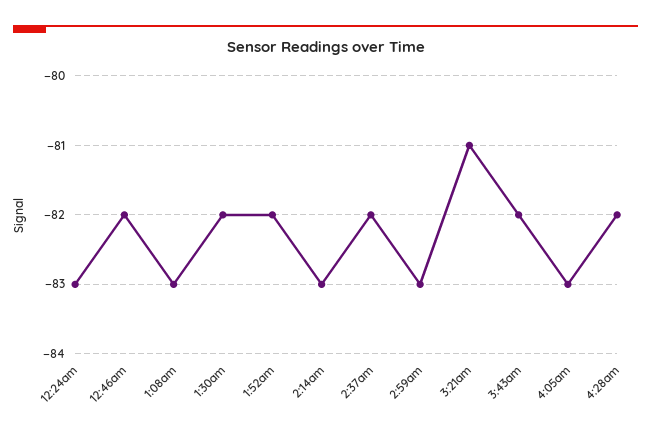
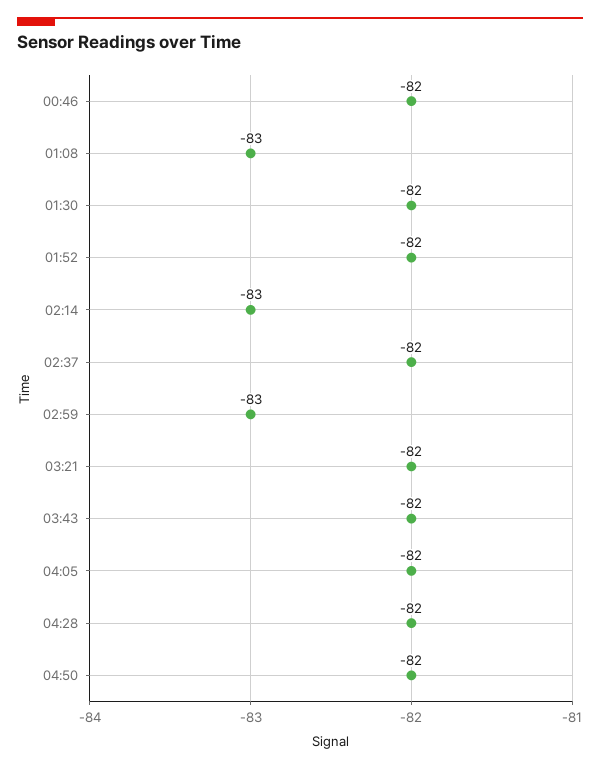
12:24am: -83 -> none
3:21am: -81 -> -82
4:05am: -83 -> -82
04:50: none -> -82

